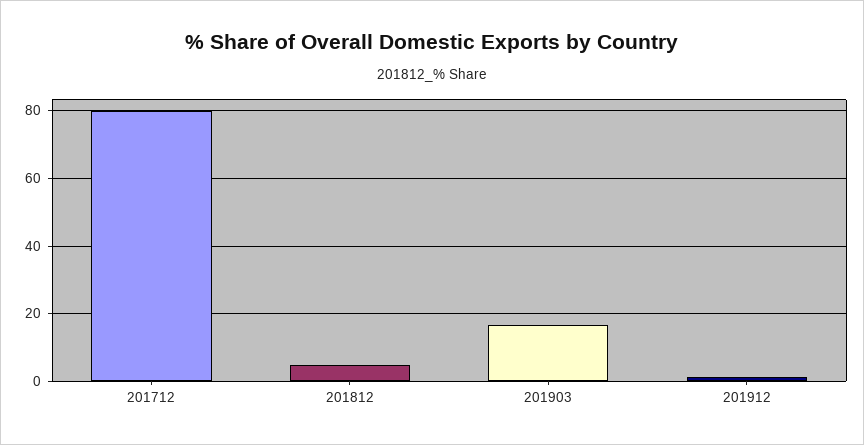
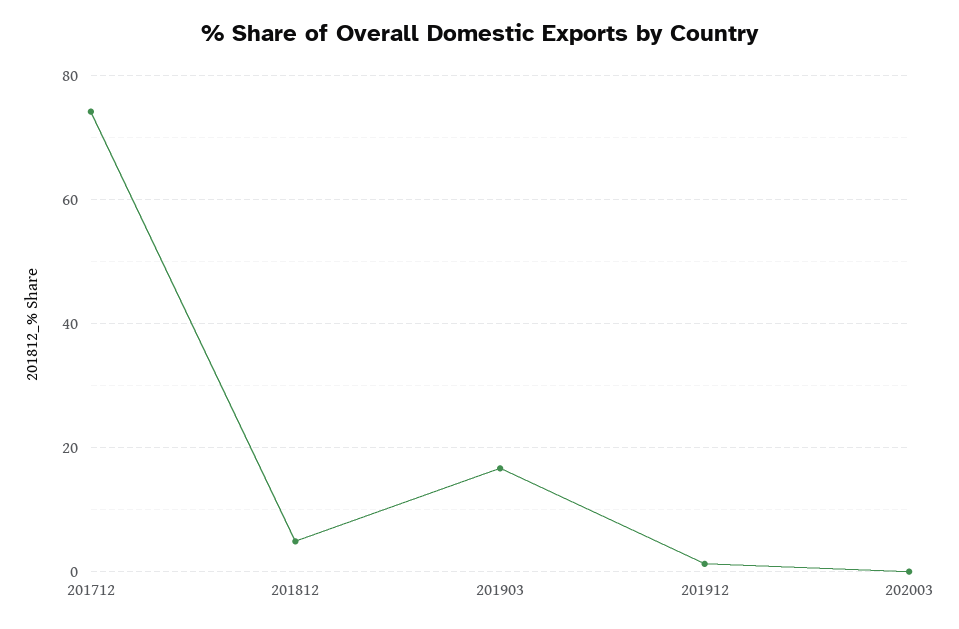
201712: 80 -> 74
202003: none -> 0

